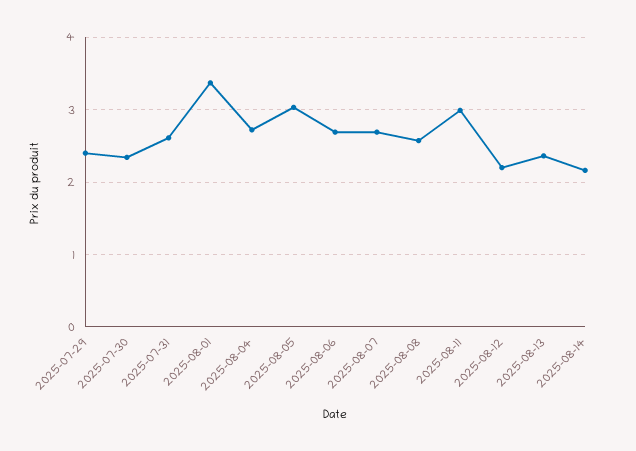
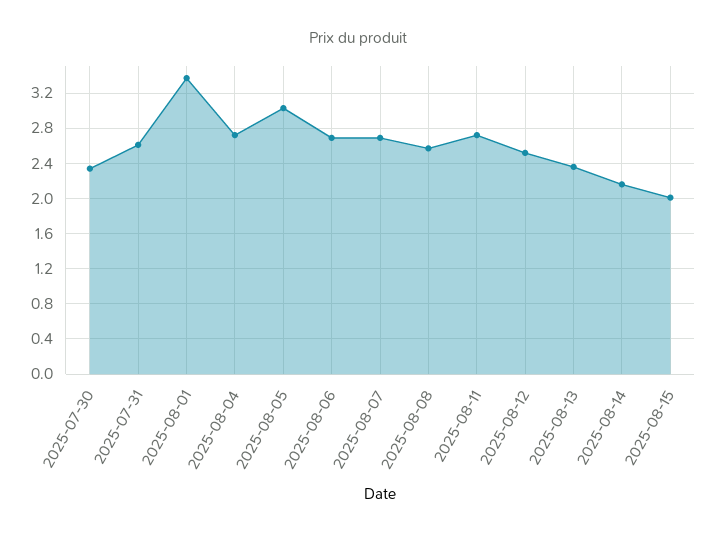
2025-07-29: 2.4 -> none
2025-08-11: 3 -> 2.7
2025-08-12: 2.2 -> 2.5
2025-08-15: none -> 2

